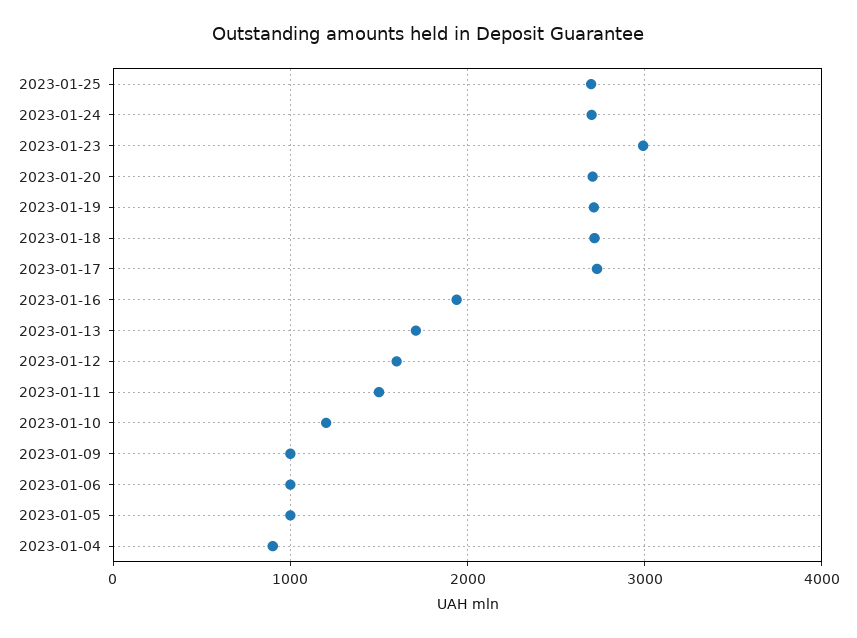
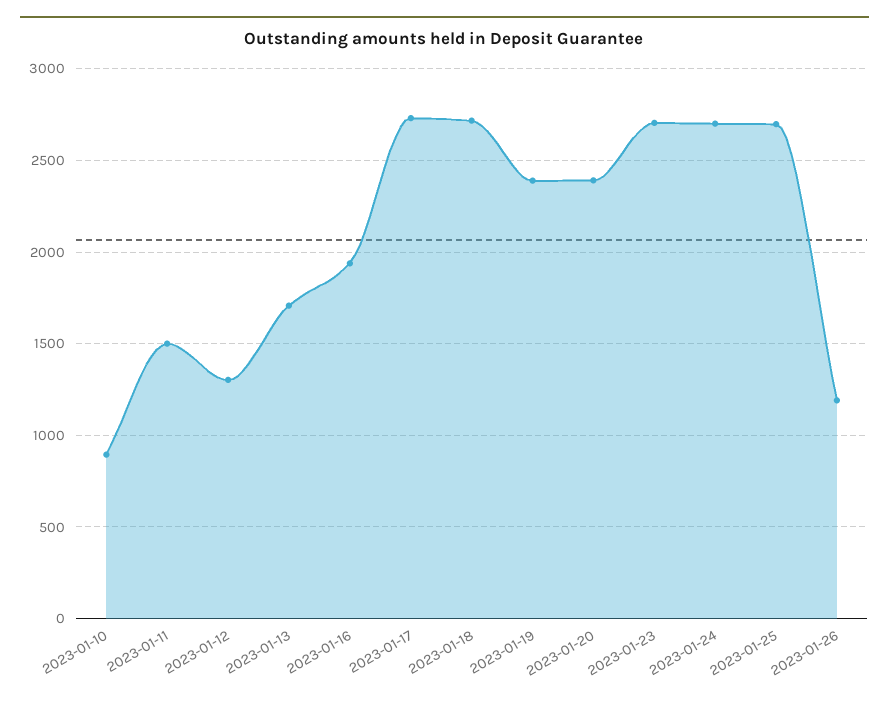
2023-01-23: 3000 -> 2700
2023-01-20: 2700 -> 2400
2023-01-19: 2700 -> 2400
2023-01-12: 1600 -> 1300
2023-01-10: 1200 -> 900
2023-01-09: 1000 -> none
2023-01-06: 1000 -> none
2023-01-05: 1000 -> none
2023-01-04: 900 -> none
2023-01-26: none -> 1200

